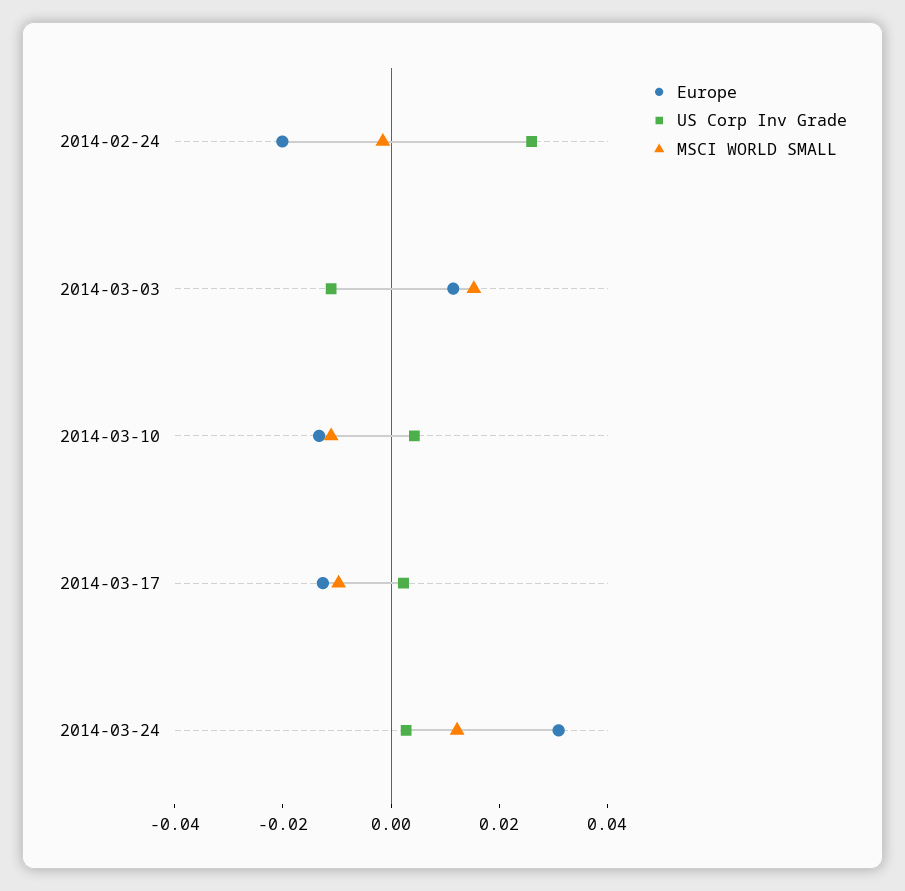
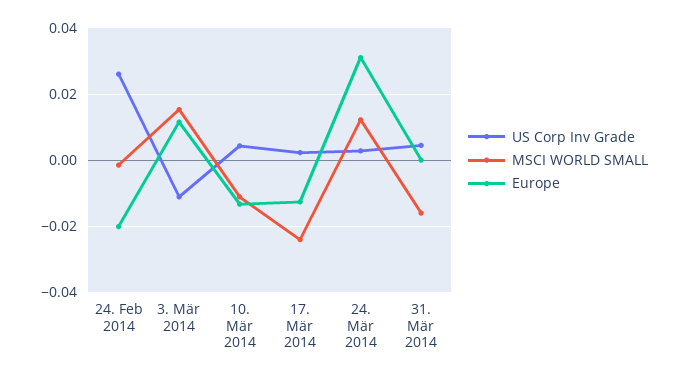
MSCI WORLD SMALL, 2014-03-17: -0.01 -> -0.024
US Corp Inv Grade, 31. Mär 2014: none -> 0.004
MSCI WORLD SMALL, 31. Mär 2014: none -> -0.016
Europe, 31. Mär 2014: none -> 0

